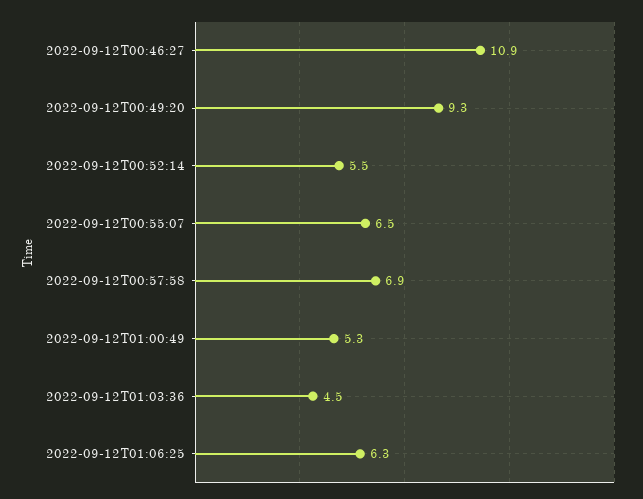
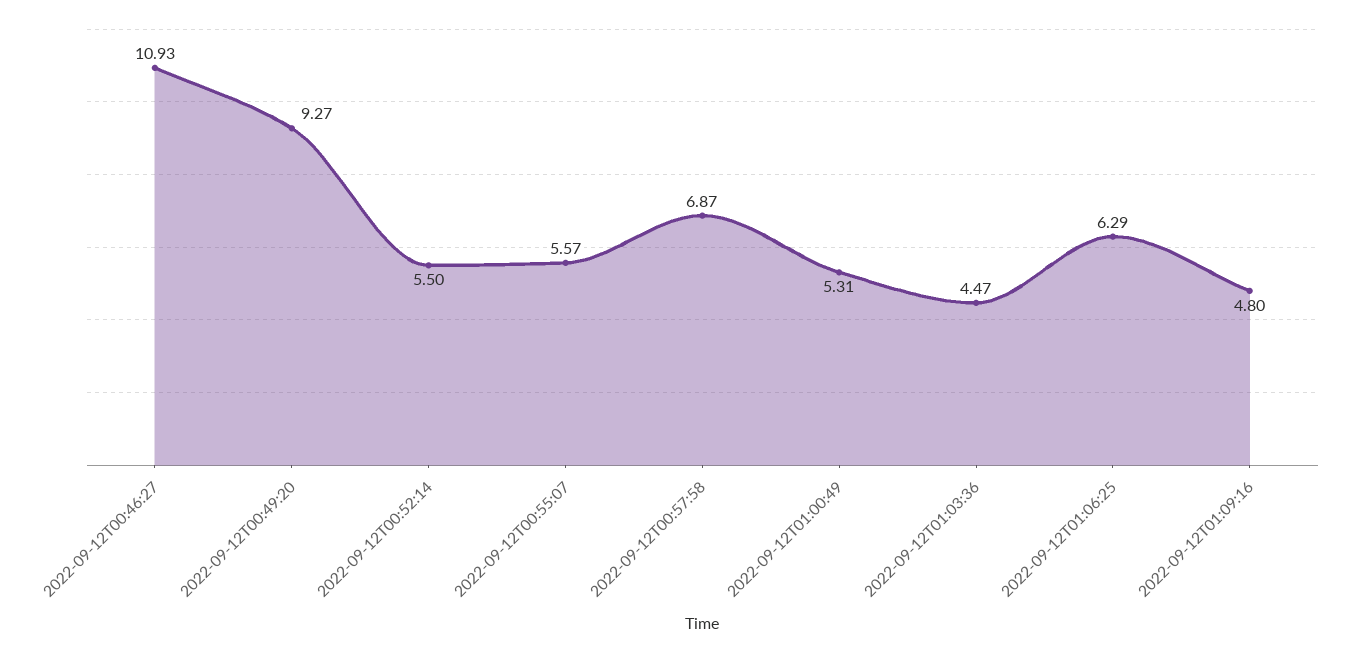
2022-09-12T00:55:07: 6.5 -> 5.57
2022-09-12T01:09:16: none -> 4.8

